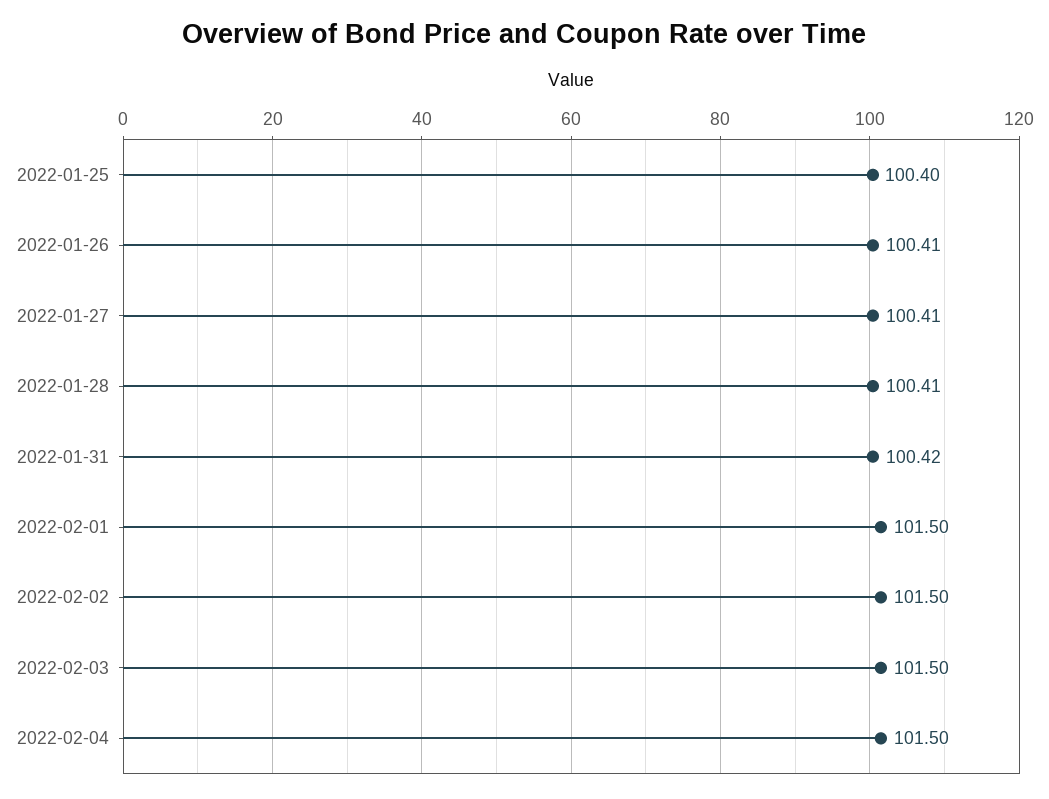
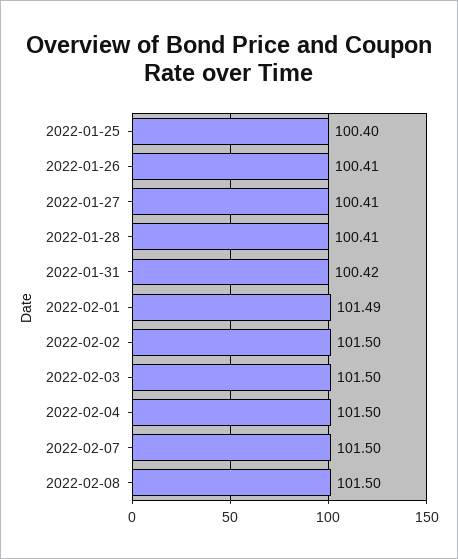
2022-02-01: 101.5 -> 101.49
2022-02-07: none -> 101.5
2022-02-08: none -> 101.5

